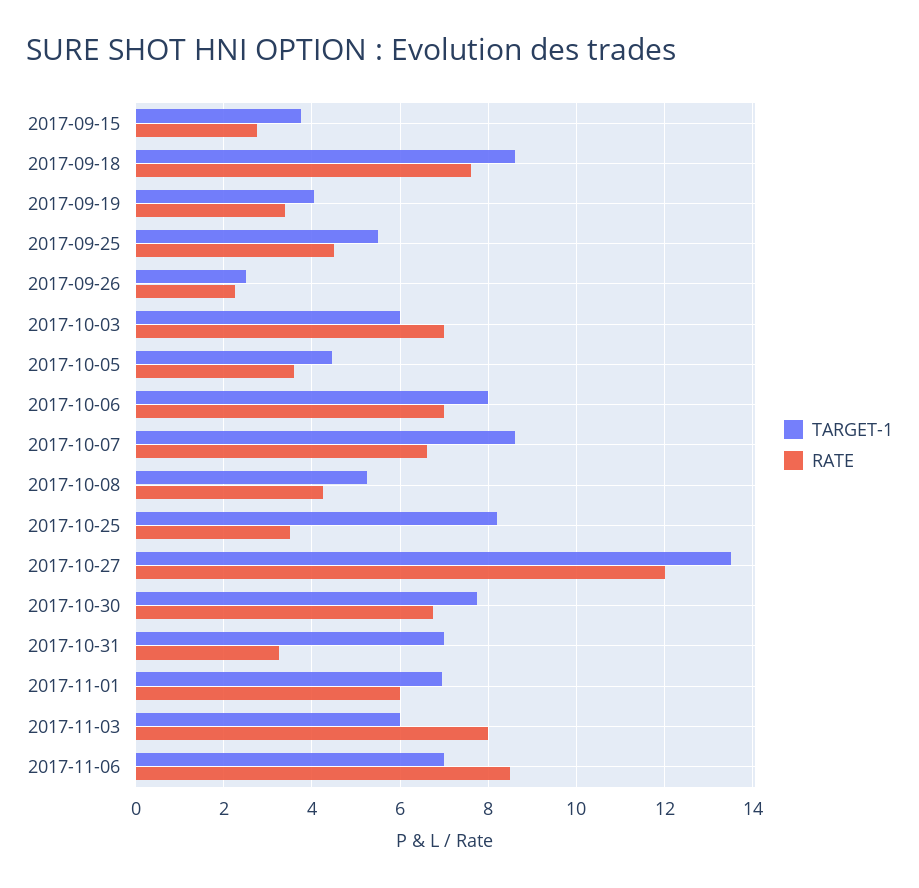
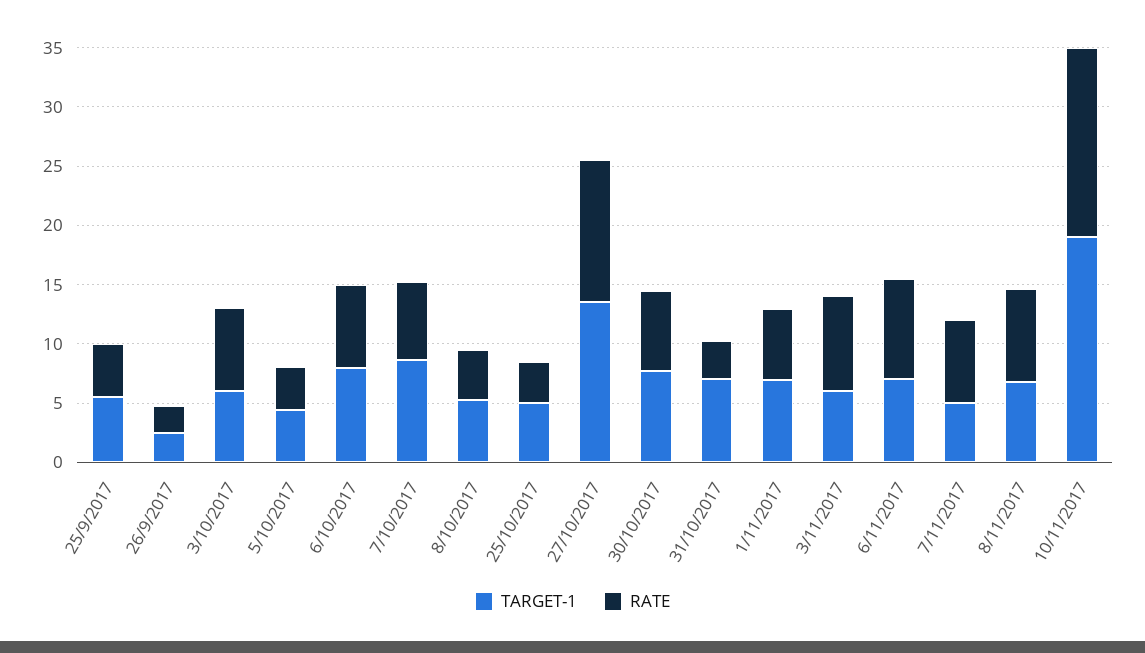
TARGET-1, 2017-09-15: 3.8 -> none
RATE, 2017-09-15: 2.8 -> none
TARGET-1, 2017-09-18: 8.6 -> none
RATE, 2017-09-18: 7.6 -> none
TARGET-1, 2017-09-19: 4 -> none
RATE, 2017-09-19: 3.4 -> none
TARGET-1, 2017-10-25: 8.2 -> 5
TARGET-1, 7/11/2017: none -> 5
RATE, 7/11/2017: none -> 7
TARGET-1, 8/11/2017: none -> 7
RATE, 8/11/2017: none -> 8
TARGET-1, 10/11/2017: none -> 19
RATE, 10/11/2017: none -> 16

